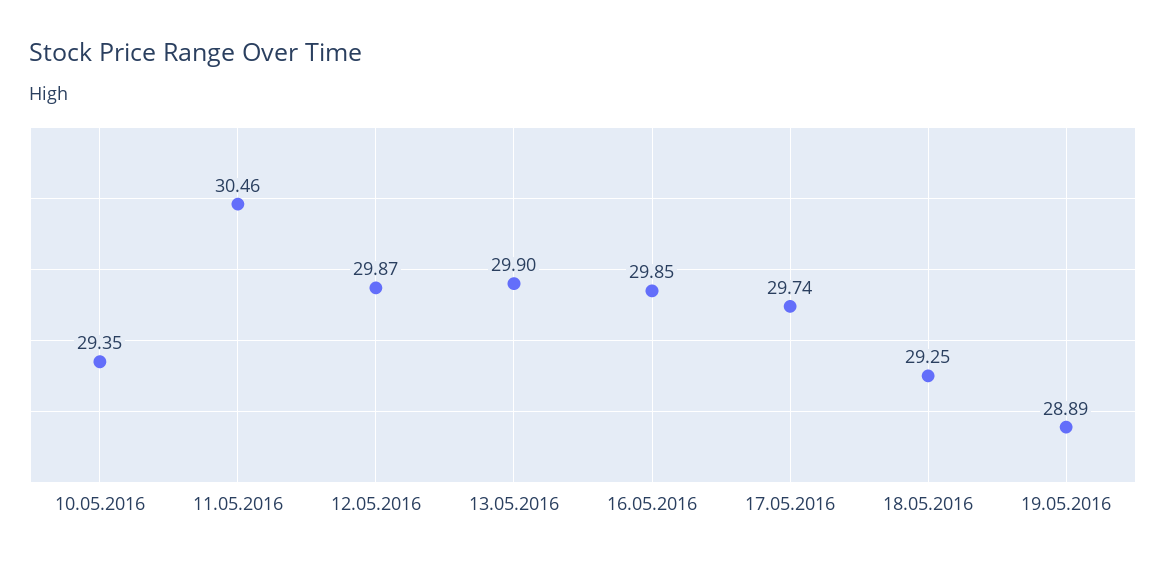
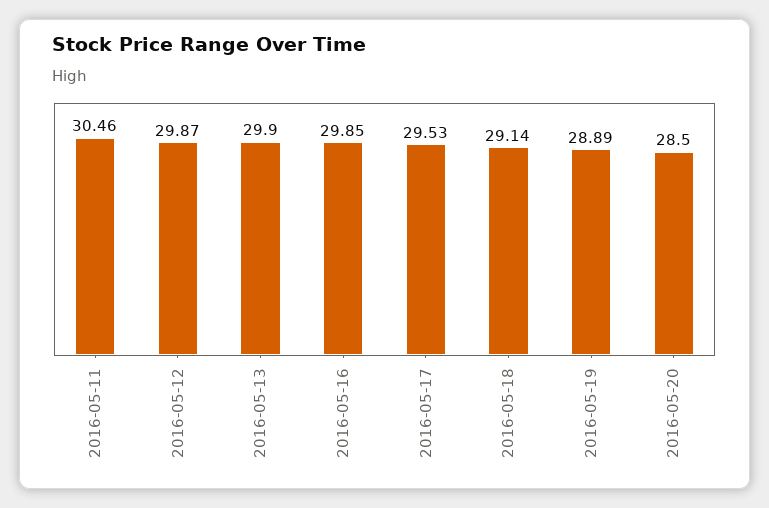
10.05.2016: 29.35 -> none
17.05.2016: 29.74 -> 29.53
18.05.2016: 29.25 -> 29.14
2016-05-20: none -> 28.5

